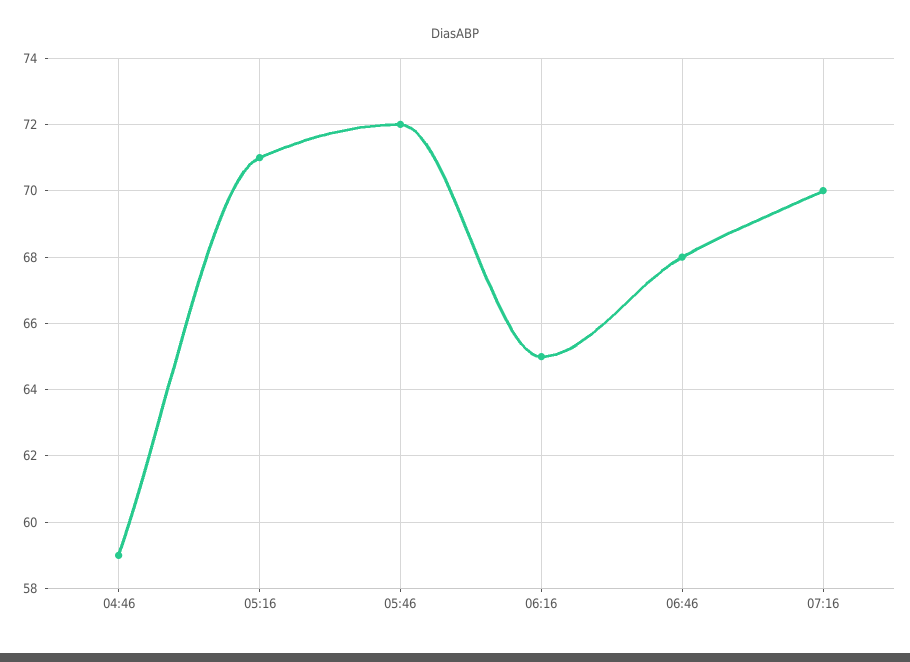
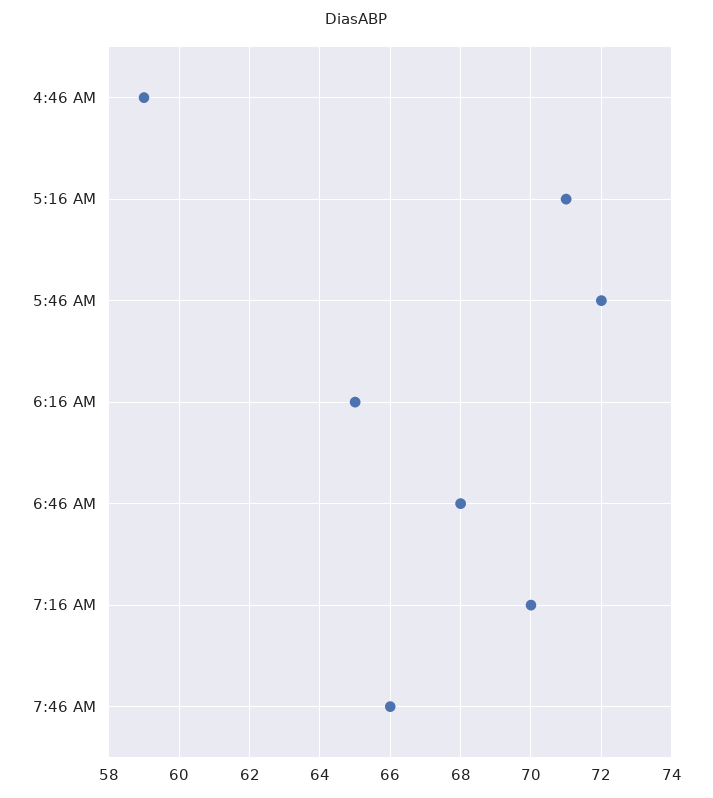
7:46 AM: none -> 66

